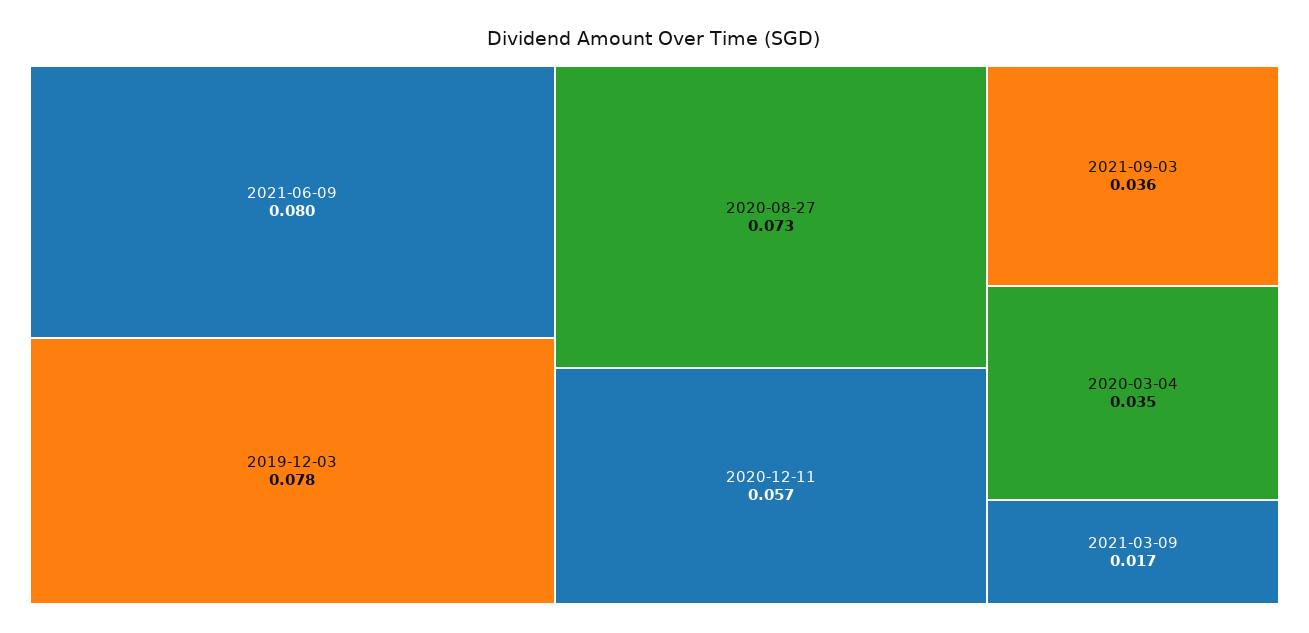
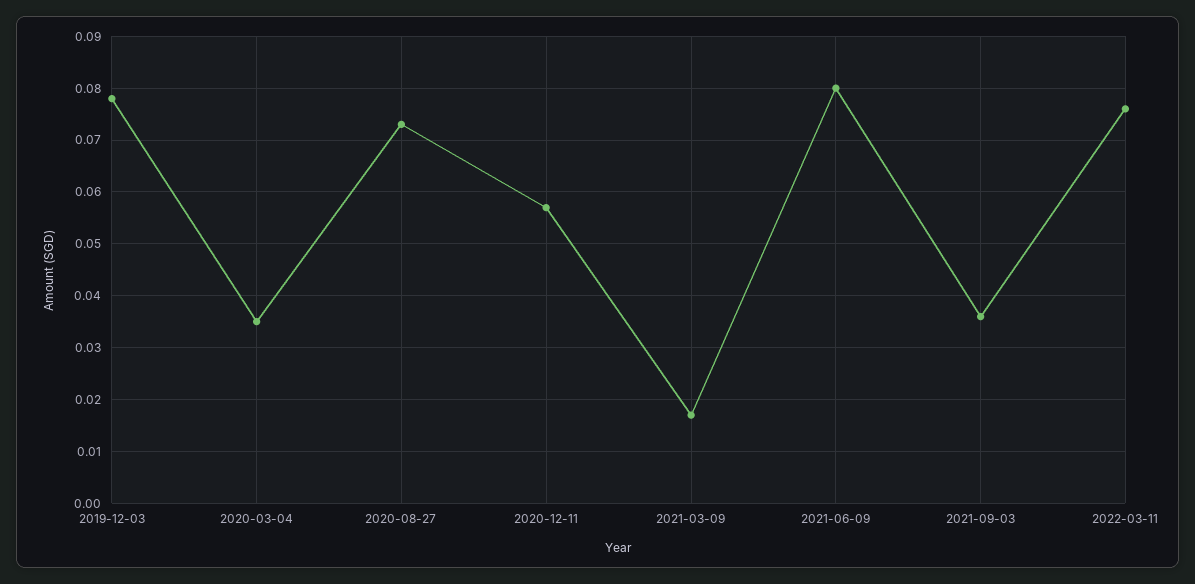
2022-03-11: none -> 0.075

